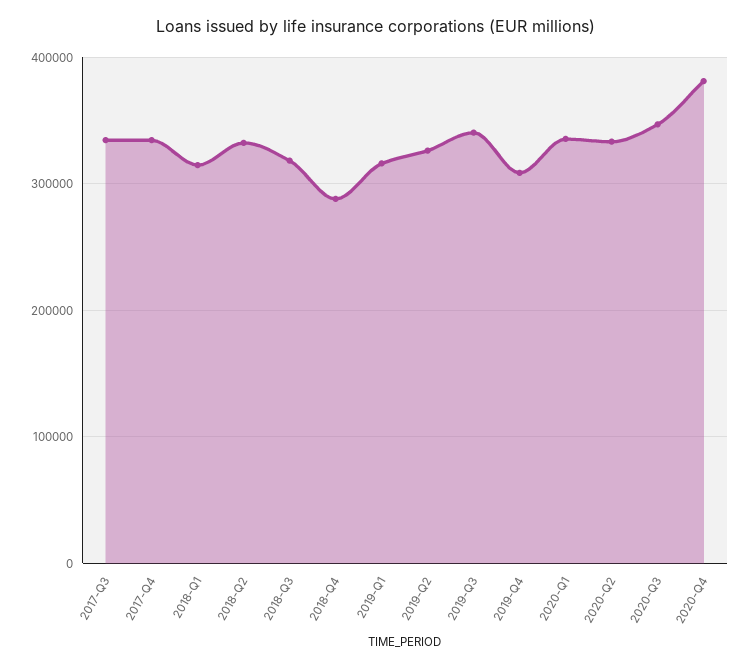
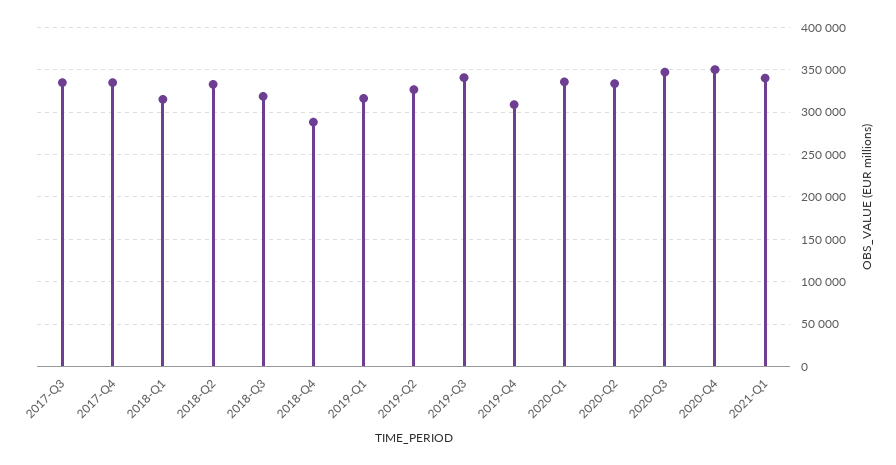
2020-Q4: 380000 -> 350000
2021-Q1: none -> 340000

